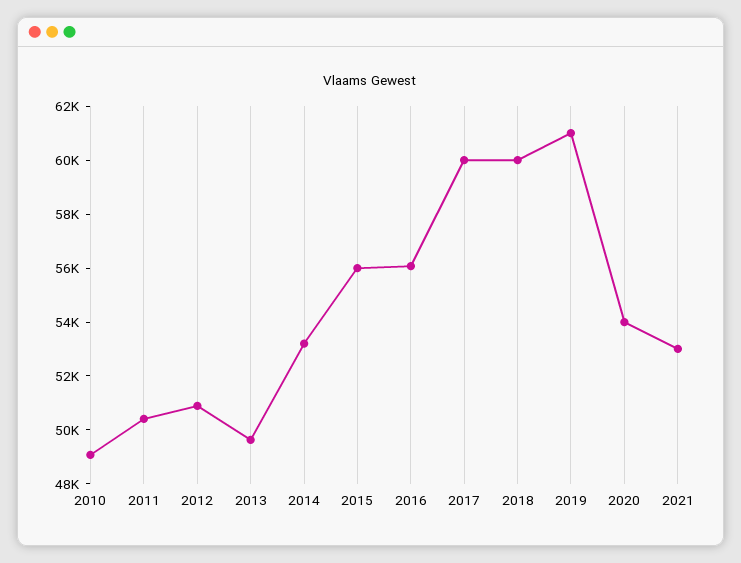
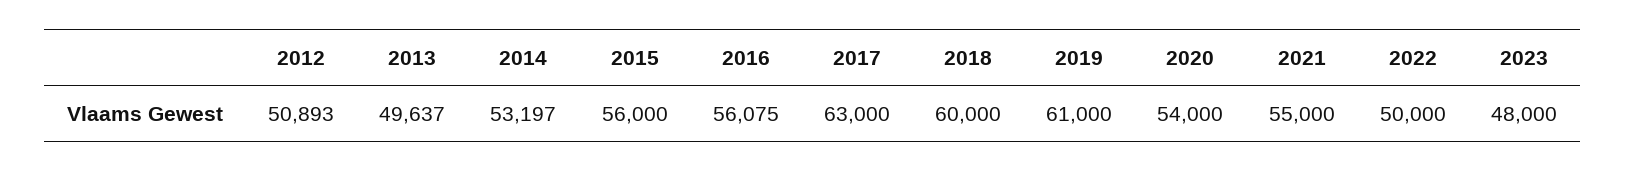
2010: 49000 -> none
2011: 50500 -> none
2017: 60000 -> 63000
2021: 53000 -> 55000
2022: none -> 50000
2023: none -> 48000

